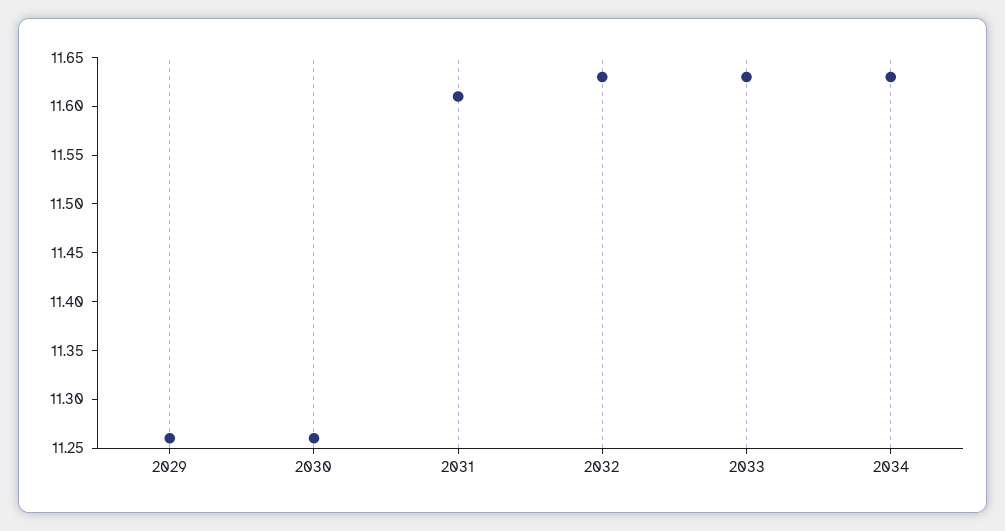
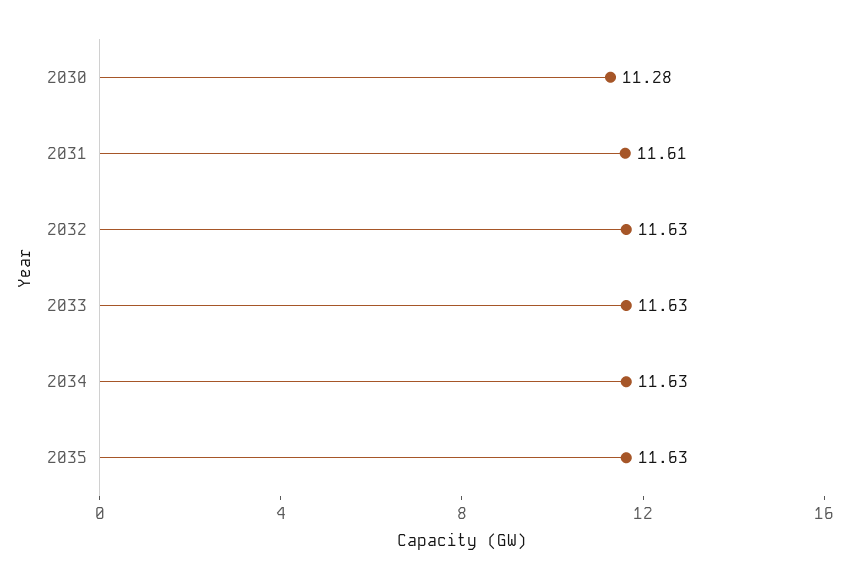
2029: 11.26 -> none
2030: 11.26 -> 11.28
2035: none -> 11.63

